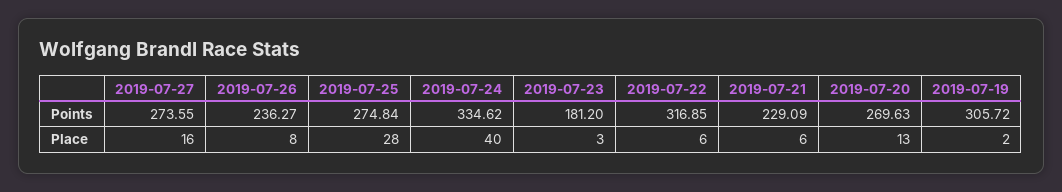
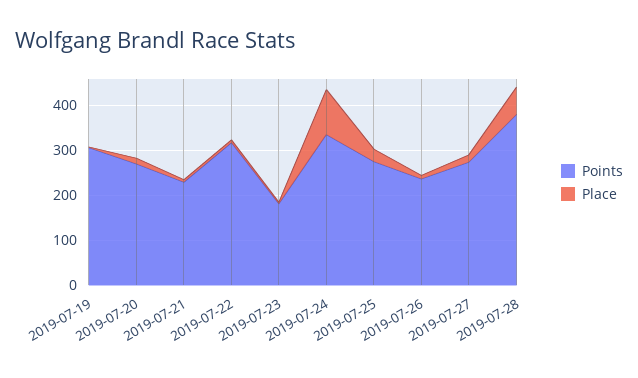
Place, 2019-07-24: 40 -> 100
Points, 2019-07-28: none -> 380
Place, 2019-07-28: none -> 60

